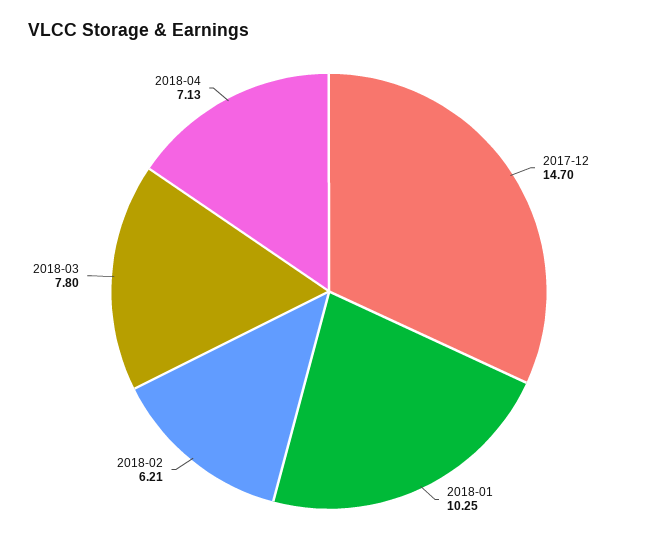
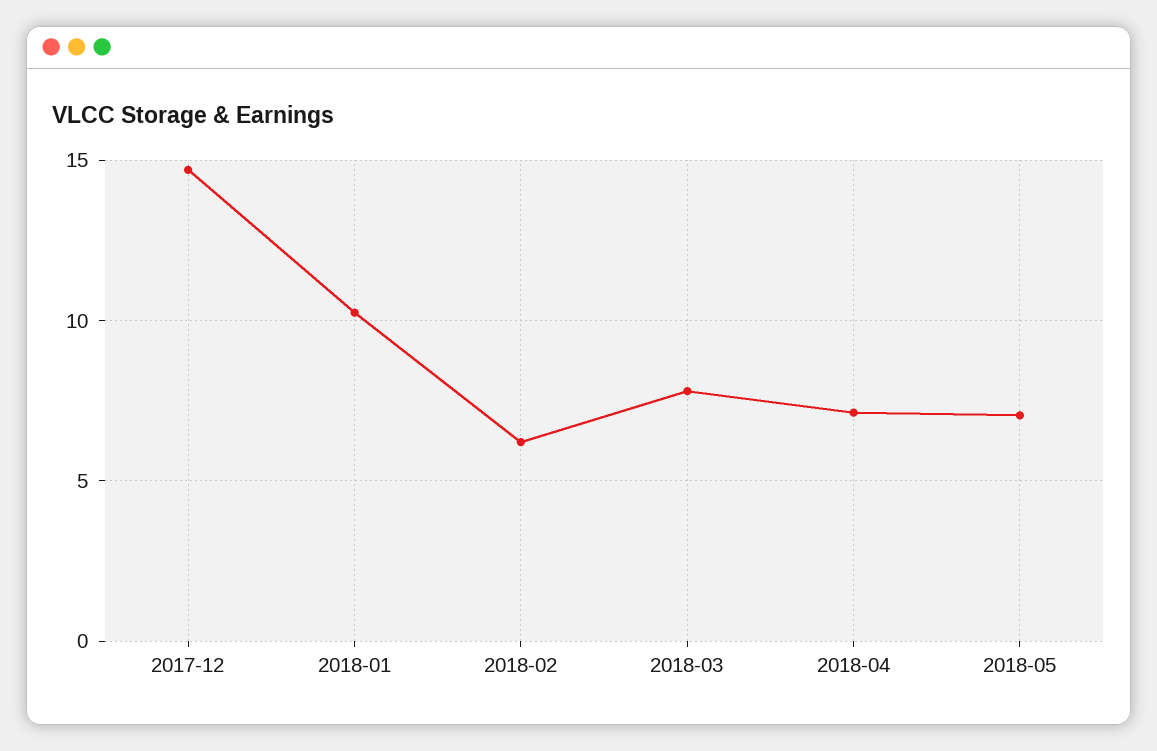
2018-05: none -> 7

